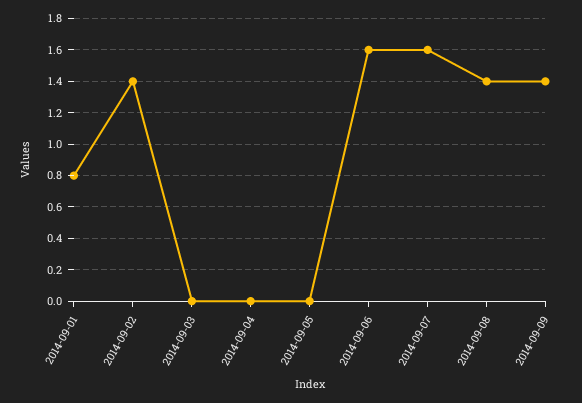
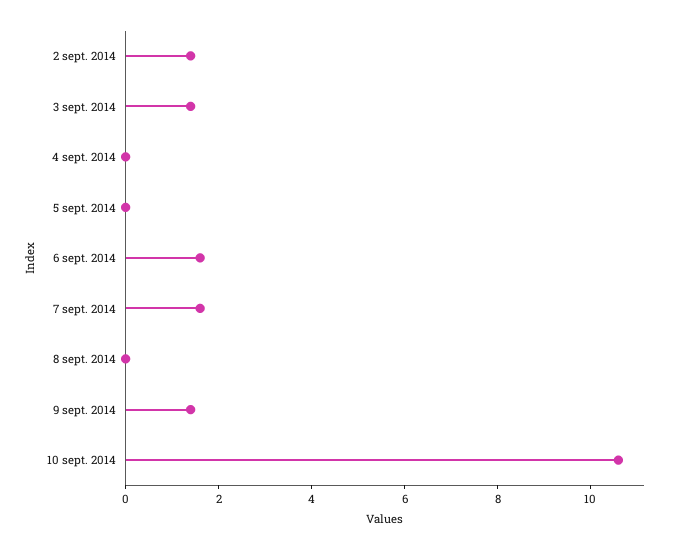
2014-09-01: 0.8 -> none
2014-09-03: 0 -> 1.5
2014-09-08: 1.4 -> 0
10 sept. 2014: none -> 10.5

